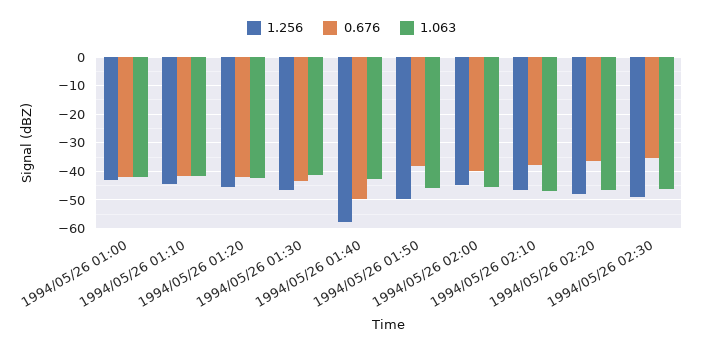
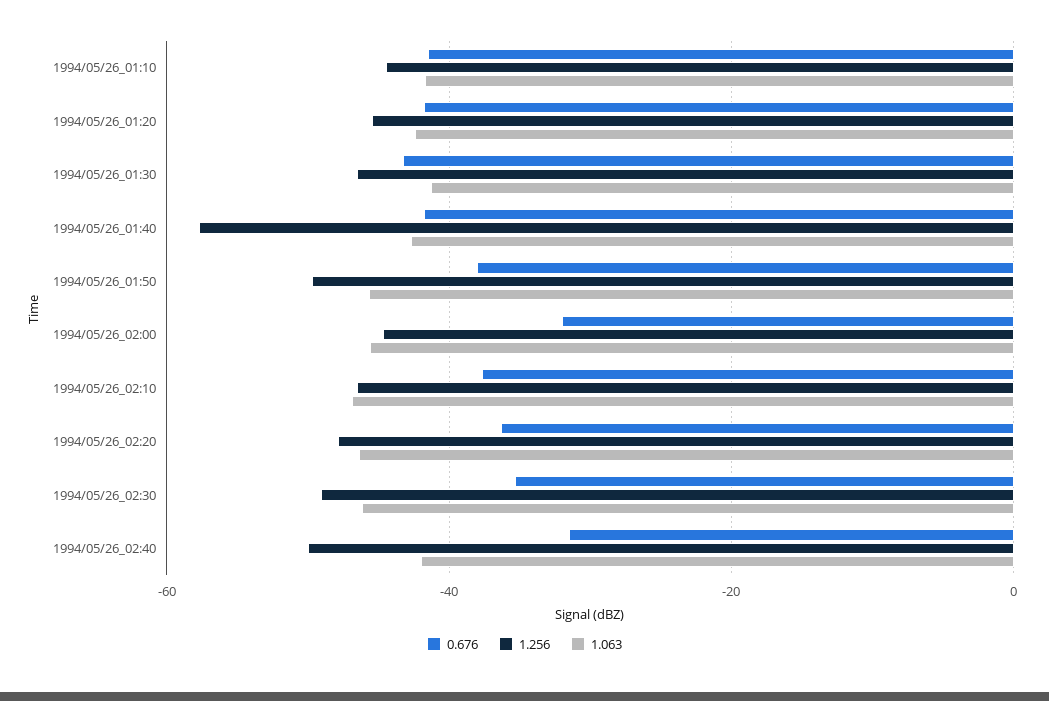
1.256, 1994/05/26 01:00: -42.5 -> none
0.676, 1994/05/26 01:00: -42.5 -> none
1.063, 1994/05/26 01:00: -42.5 -> none
0.676, 1994/05/26 01:40: -50 -> -42
0.676, 1994/05/26 02:00: -40 -> -32
0.676, 1994/05/26_02:40: none -> -32
1.256, 1994/05/26_02:40: none -> -50
1.063, 1994/05/26_02:40: none -> -42

